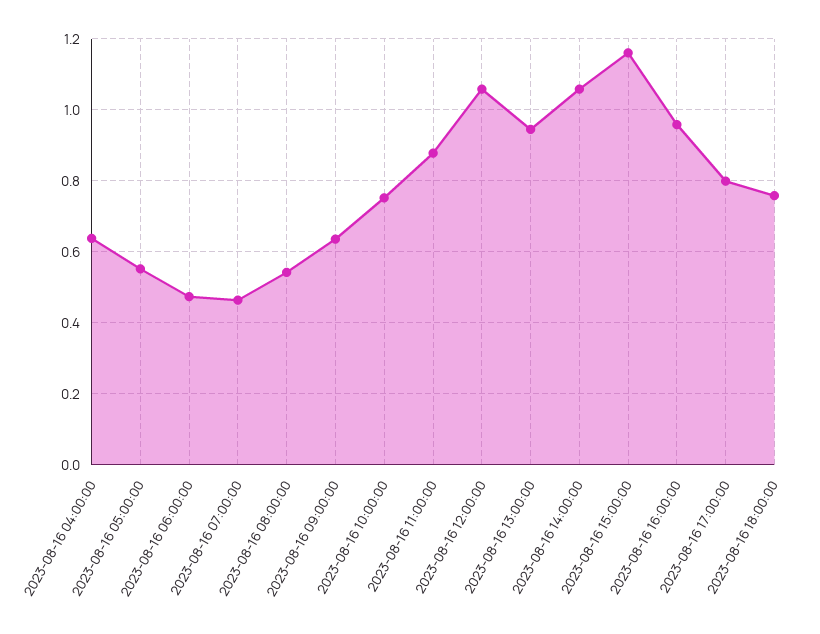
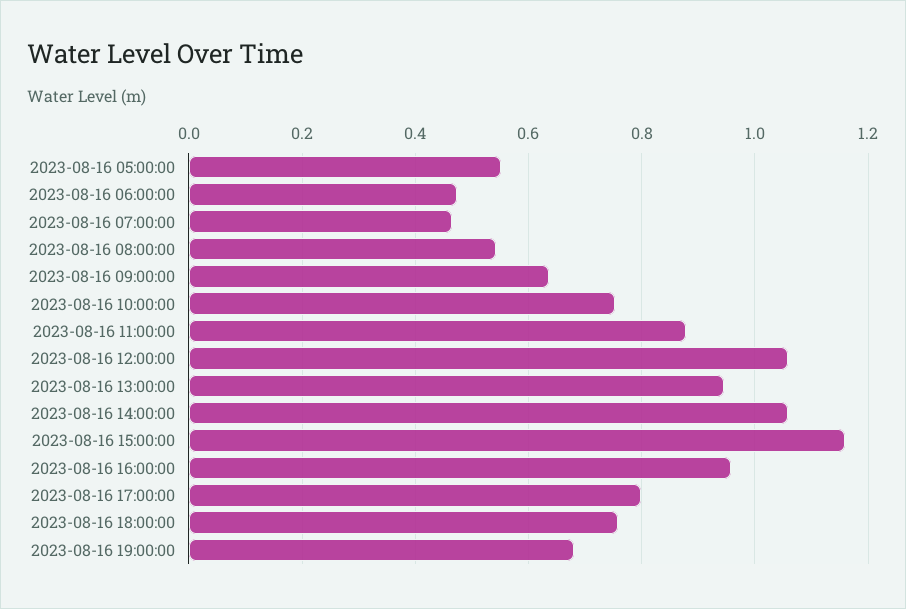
2023-08-16 04:00:00: 0.64 -> none
2023-08-16 19:00:00: none -> 0.68

